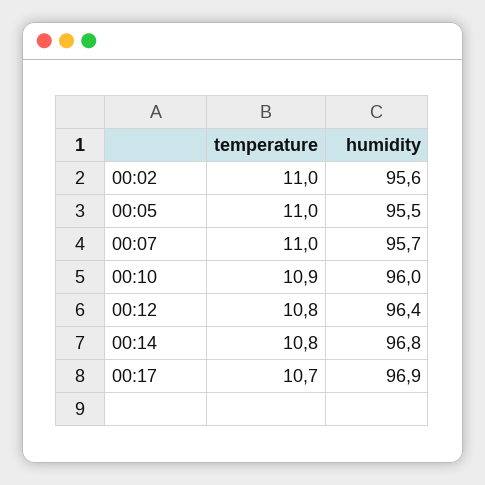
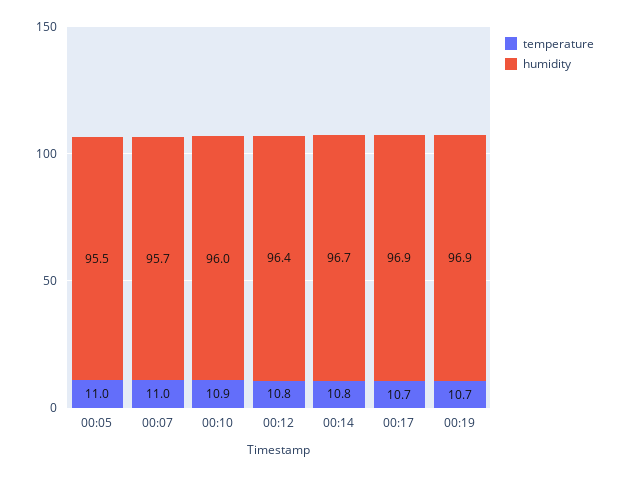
temperature, 00:02: 11 -> none
humidity, 00:02: 95.6 -> none
humidity, 00:14: 96.8 -> 96.7
temperature, 00:19: none -> 10.7
humidity, 00:19: none -> 96.9

